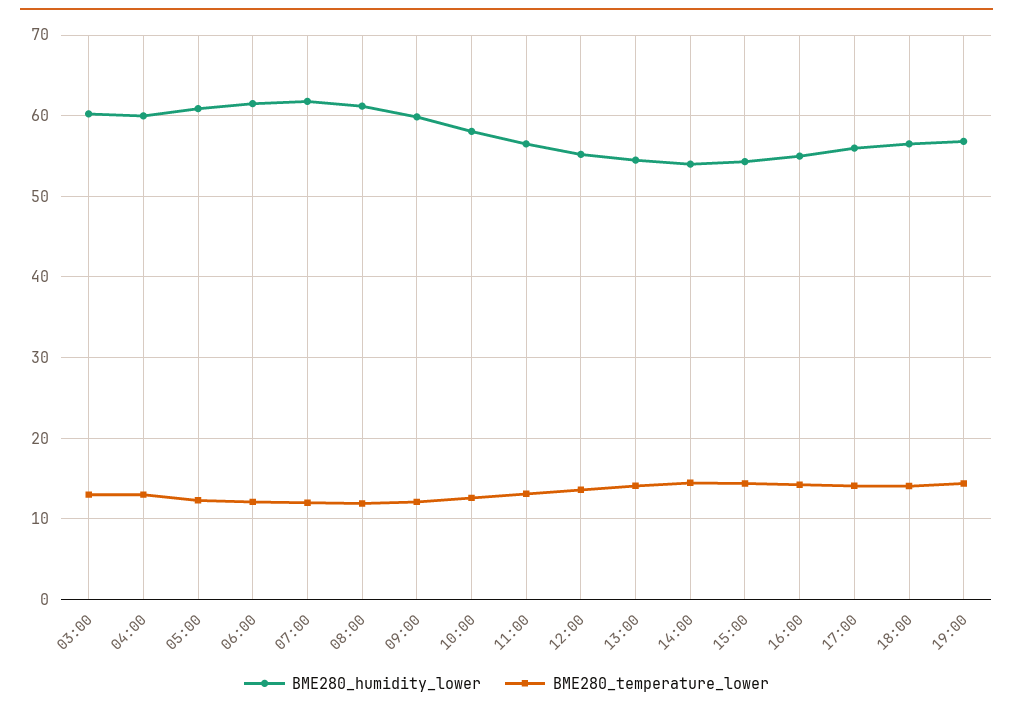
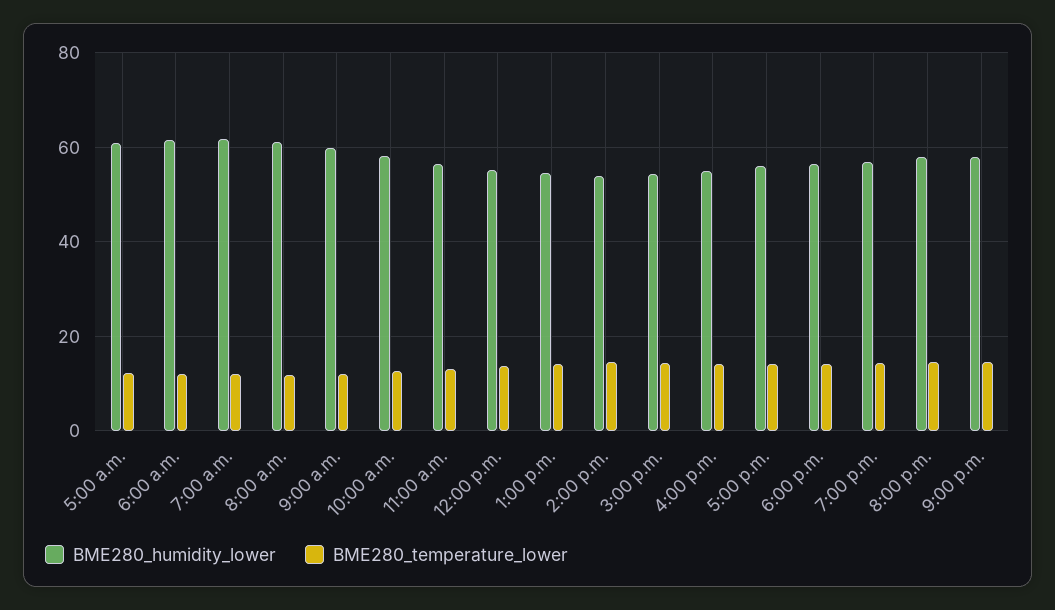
BME280_humidity_lower, 03:00: 60 -> none
BME280_temperature_lower, 03:00: 13 -> none
BME280_humidity_lower, 04:00: 60 -> none
BME280_temperature_lower, 04:00: 13 -> none
BME280_humidity_lower, 8:00 p.m.: none -> 58
BME280_temperature_lower, 8:00 p.m.: none -> 14
BME280_humidity_lower, 9:00 p.m.: none -> 58
BME280_temperature_lower, 9:00 p.m.: none -> 14

